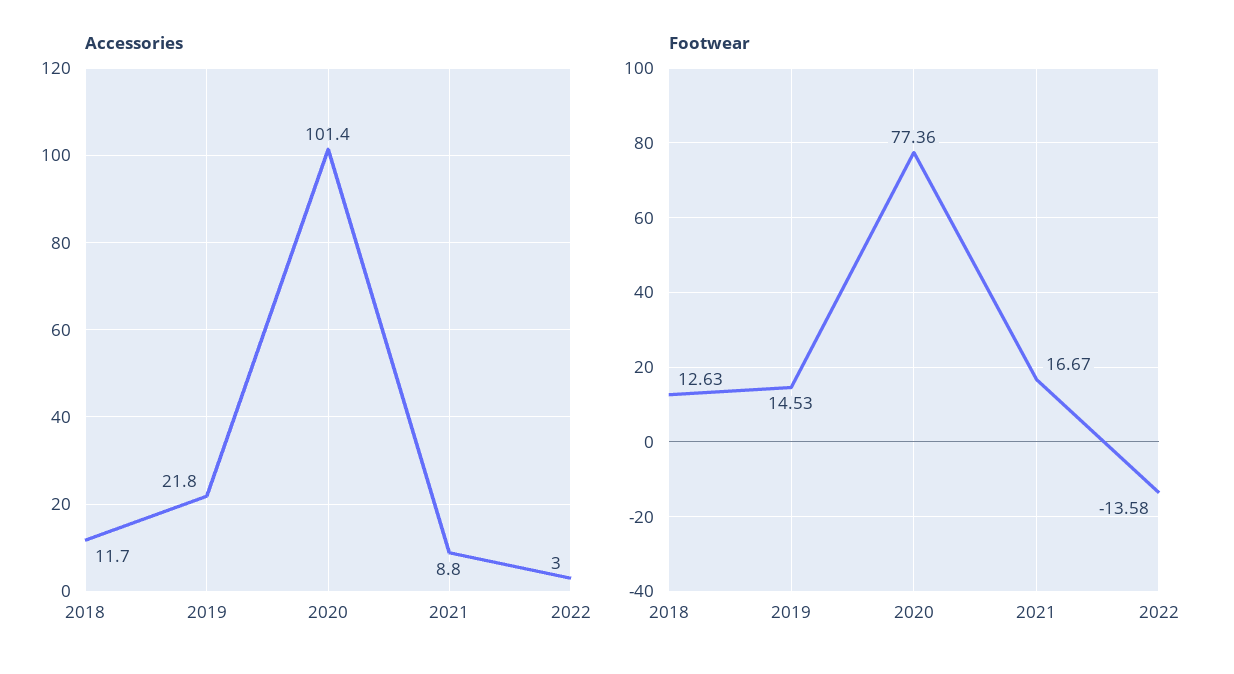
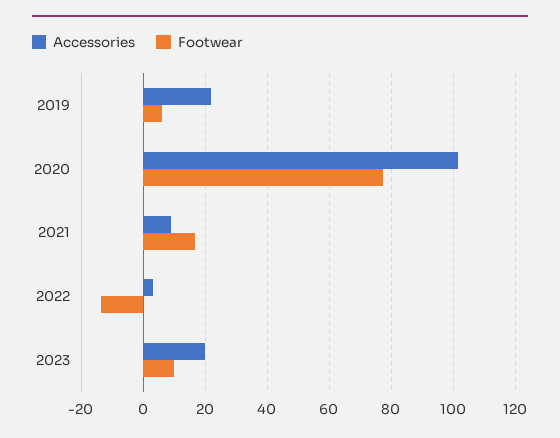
Accessories, 2018: 11.7 -> none
Footwear, 2018: 12.63 -> none
Footwear, 2019: 14.53 -> 6
Accessories, 2023: none -> 20
Footwear, 2023: none -> 10

